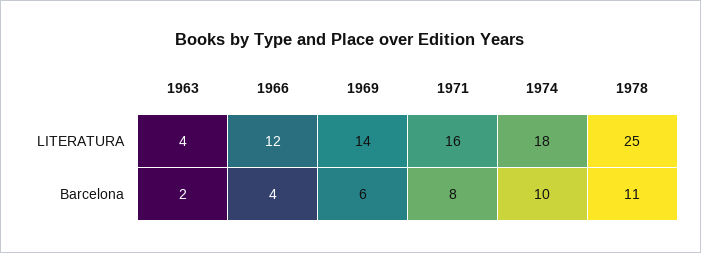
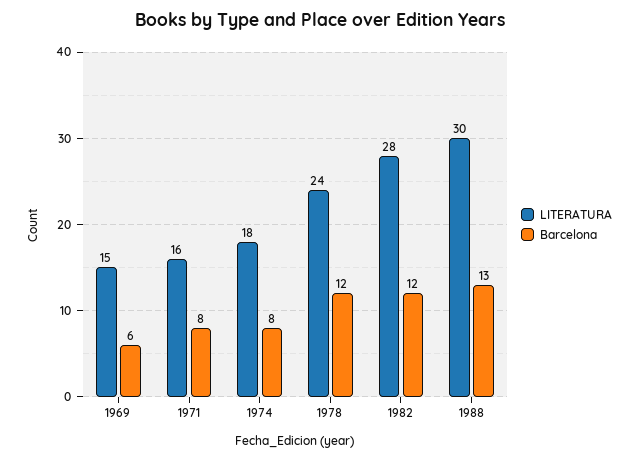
LITERATURA, 1963: 4 -> none
LITERATURA, 1966: 12 -> none
LITERATURA, 1969: 14 -> 15
LITERATURA, 1978: 25 -> 24
Barcelona, 1963: 2 -> none
Barcelona, 1966: 4 -> none
Barcelona, 1974: 10 -> 8
Barcelona, 1978: 11 -> 12
LITERATURA, 1982: none -> 28
Barcelona, 1982: none -> 12
LITERATURA, 1988: none -> 30
Barcelona, 1988: none -> 13

